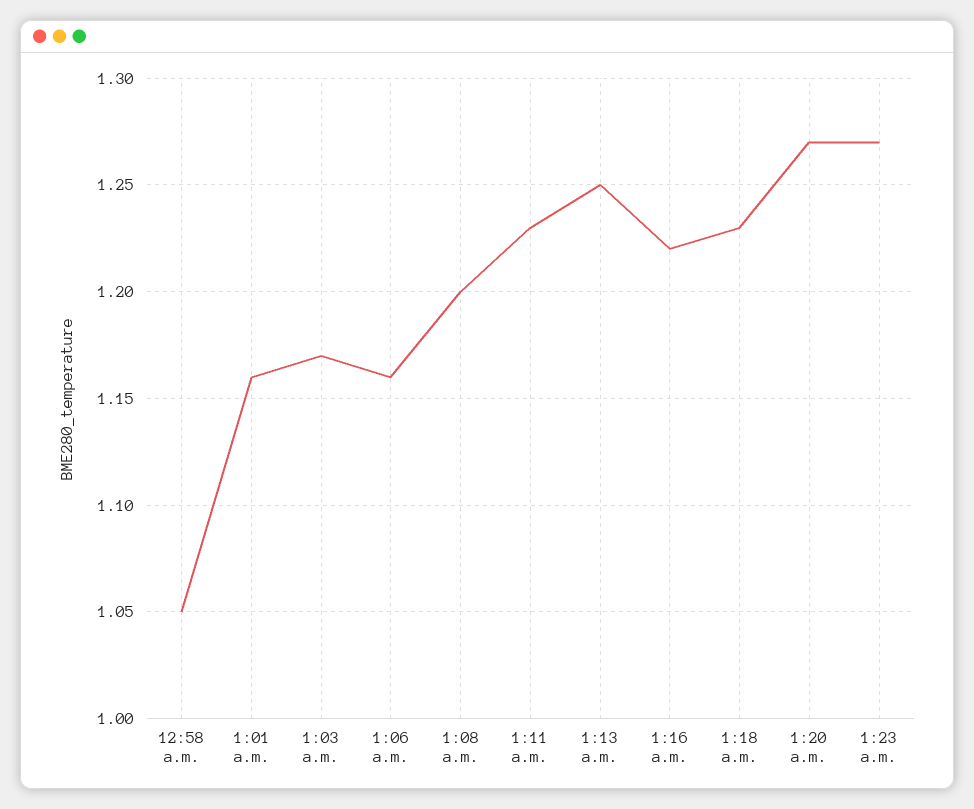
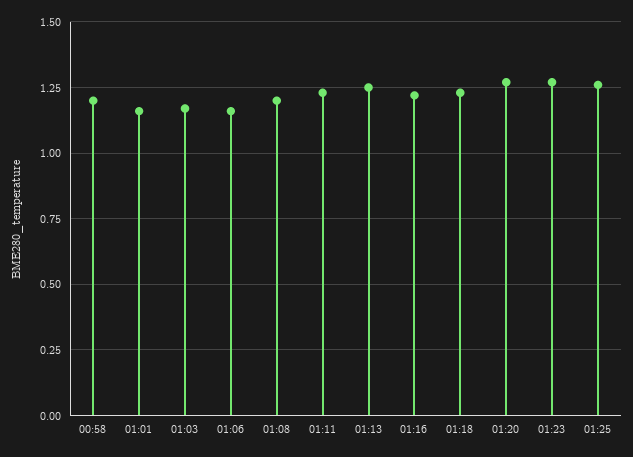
12:58 a.m.: 1.05 -> 1.2
01:25: none -> 1.25

